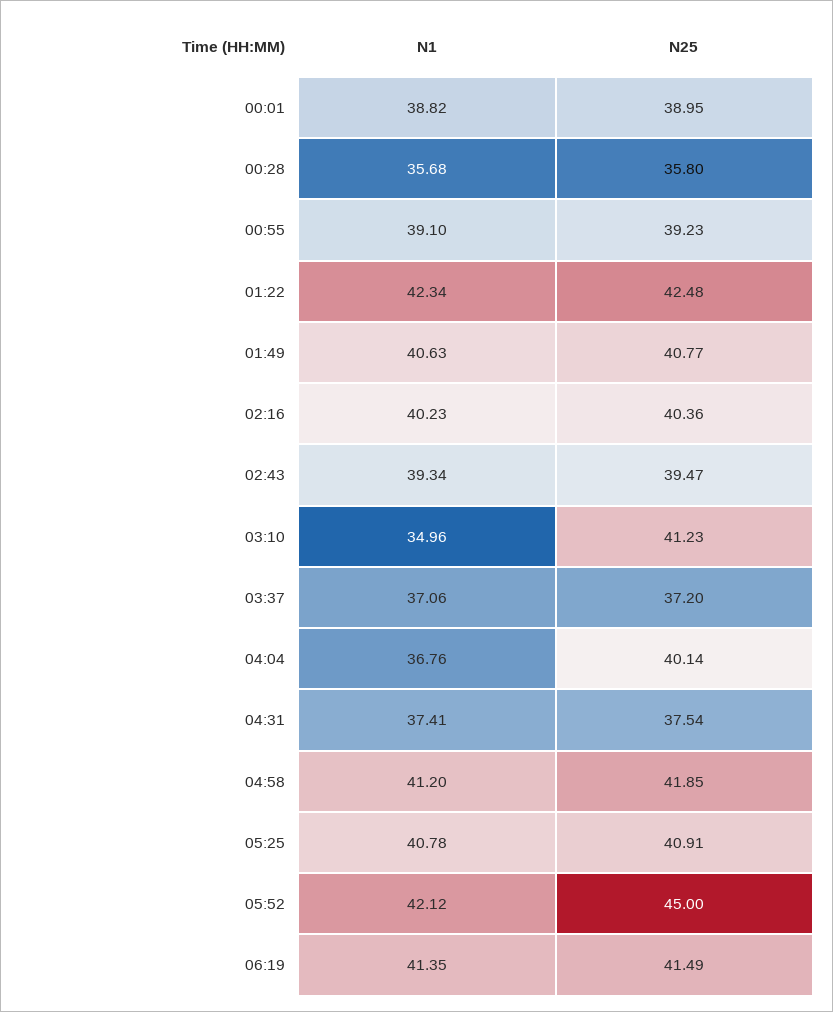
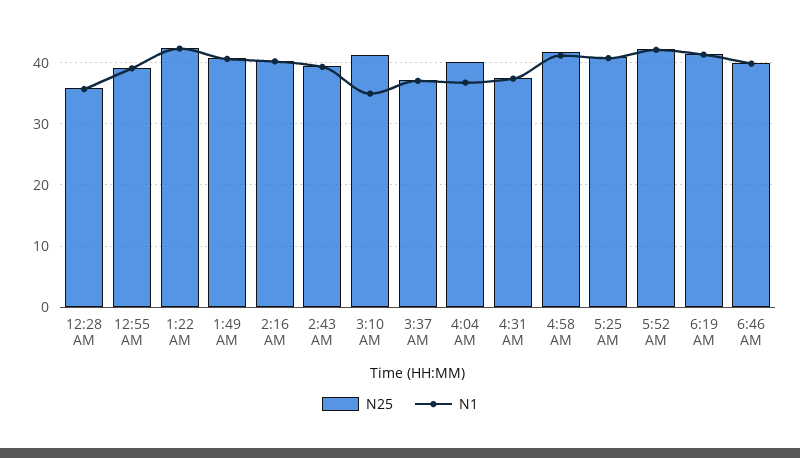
N1, 00:01: 38.82 -> none
N25, 00:01: 38.95 -> none
N25, 05:52: 45 -> 42
N25, 6:46 AM: none -> 40
N1, 6:46 AM: none -> 40

